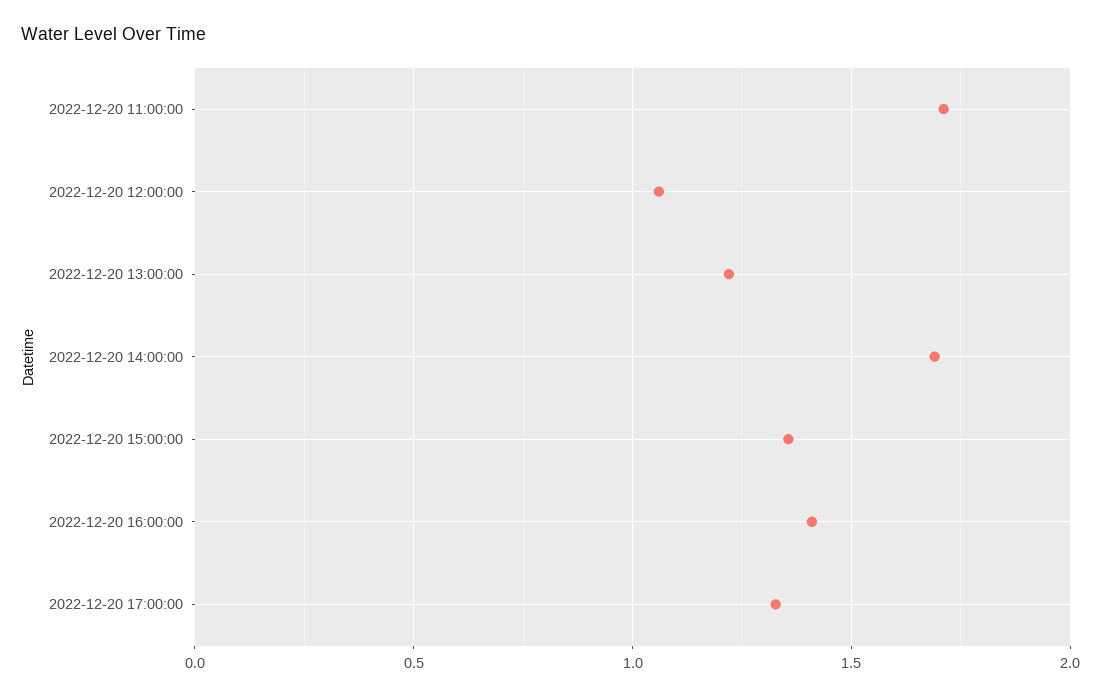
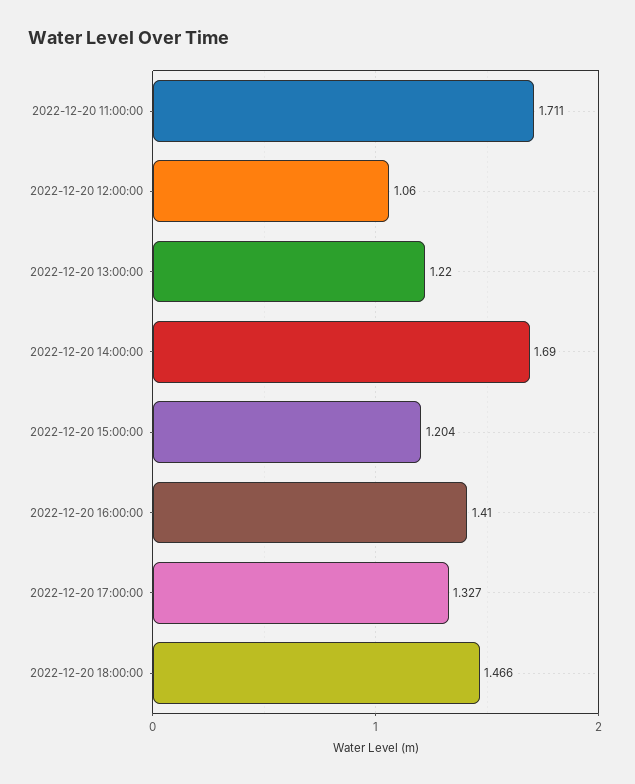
2022-12-20 15:00:00: 1.35 -> 1.204
2022-12-20 18:00:00: none -> 1.466

